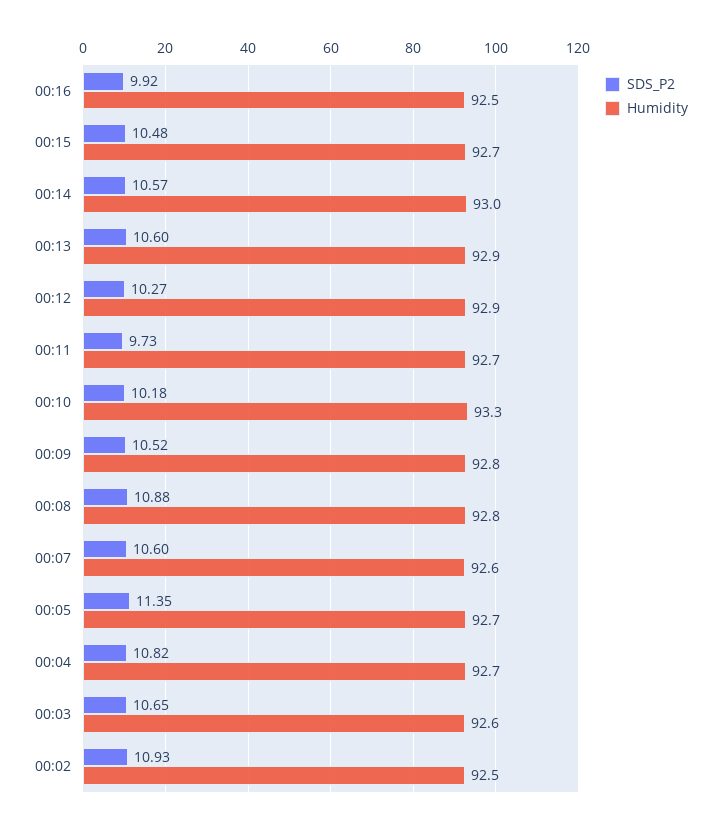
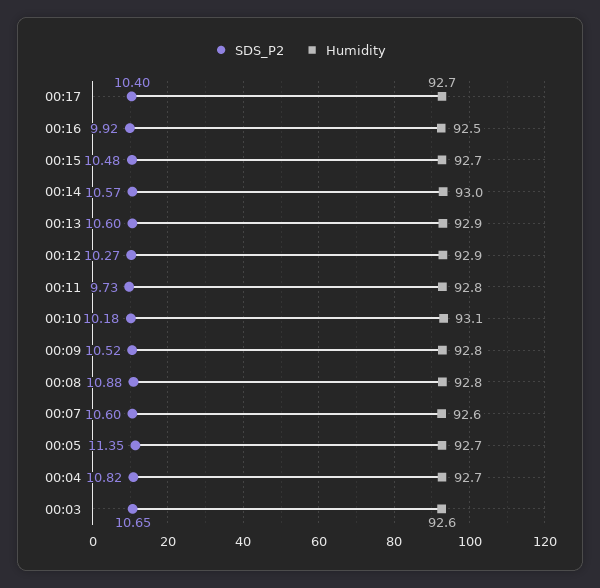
Humidity, 00:11: 92.7 -> 92.8
Humidity, 00:10: 93.3 -> 93.1
SDS_P2, 00:02: 10.93 -> none
Humidity, 00:02: 92.5 -> none
SDS_P2, 00:17: none -> 10.4
Humidity, 00:17: none -> 92.7

